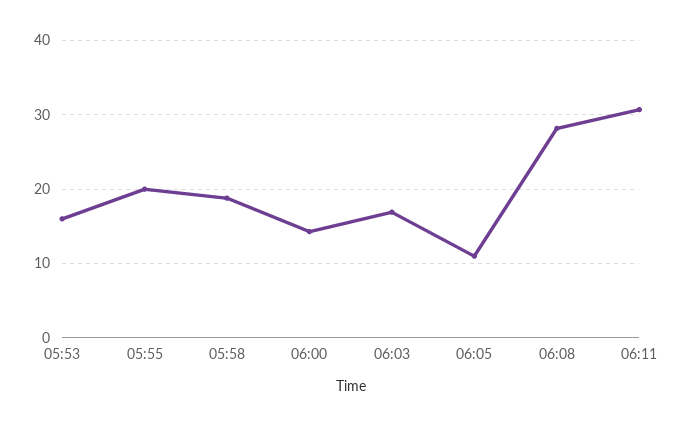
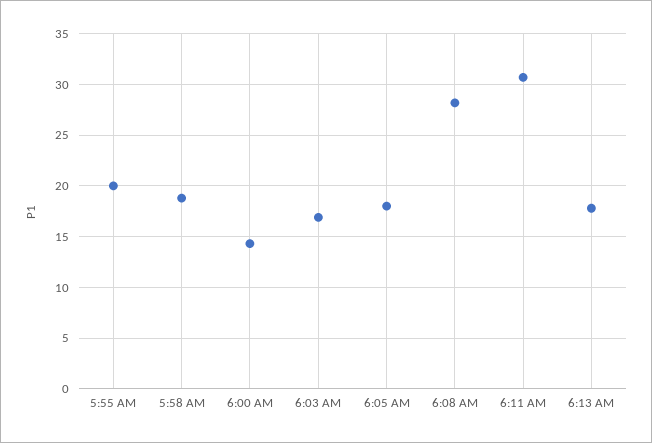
05:53: 16 -> none
06:05: 11 -> 18
6:13 AM: none -> 18

